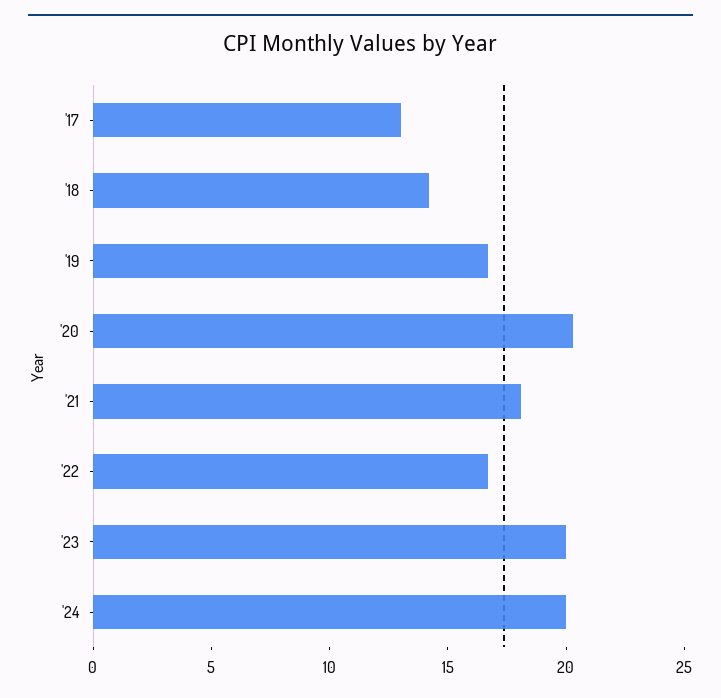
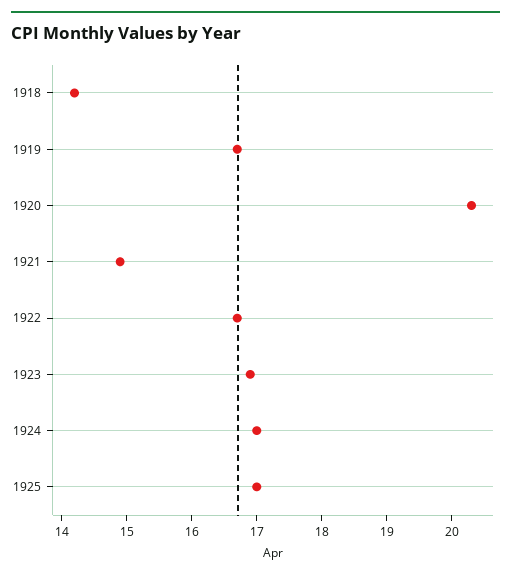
'17: 13 -> none
'21: 18 -> 15
'23: 20 -> 17
'24: 20 -> 17
1925: none -> 17

